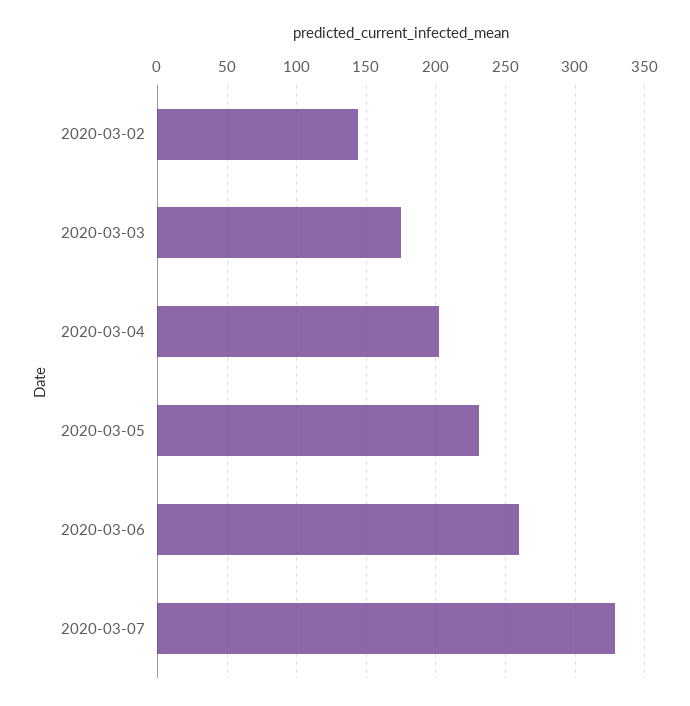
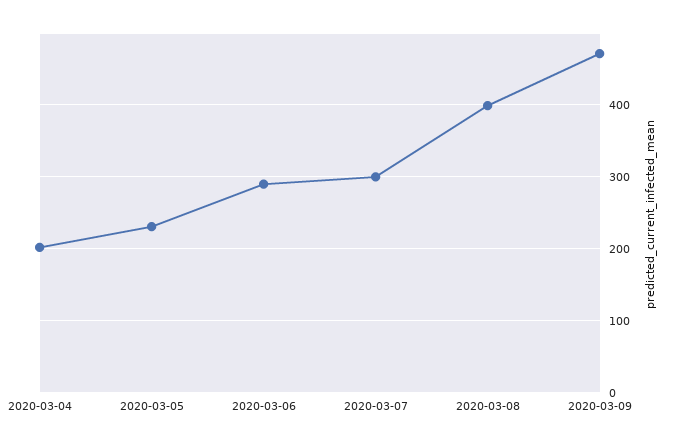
2020-03-02: 145 -> none
2020-03-03: 175 -> none
2020-03-06: 260 -> 290
2020-03-07: 330 -> 300
2020-03-08: none -> 400
2020-03-09: none -> 470

